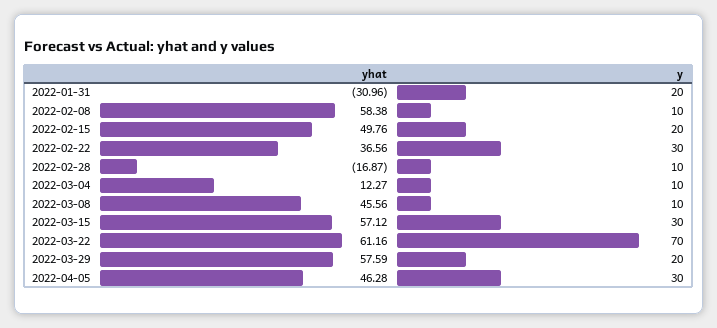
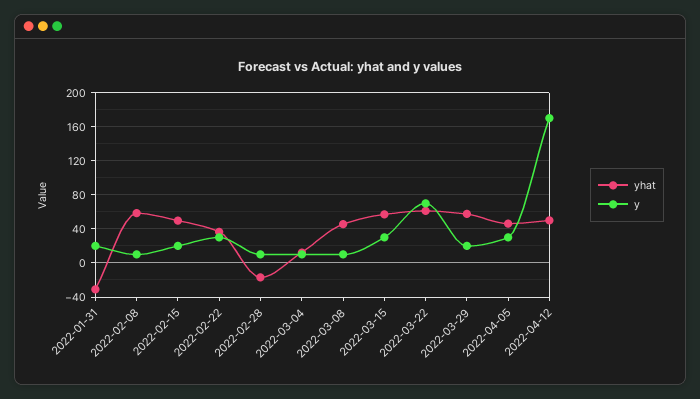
yhat, 2022-04-12: none -> 50
y, 2022-04-12: none -> 170

